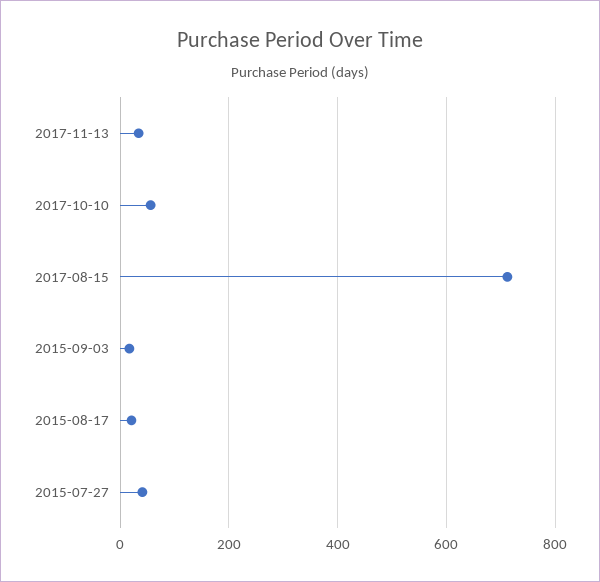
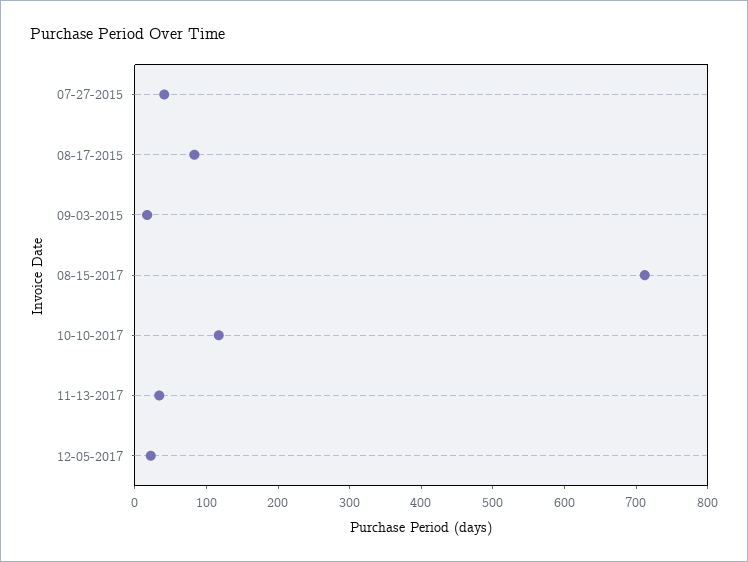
2017-10-10: 60 -> 120
2015-08-17: 20 -> 80
12-05-2017: none -> 20

